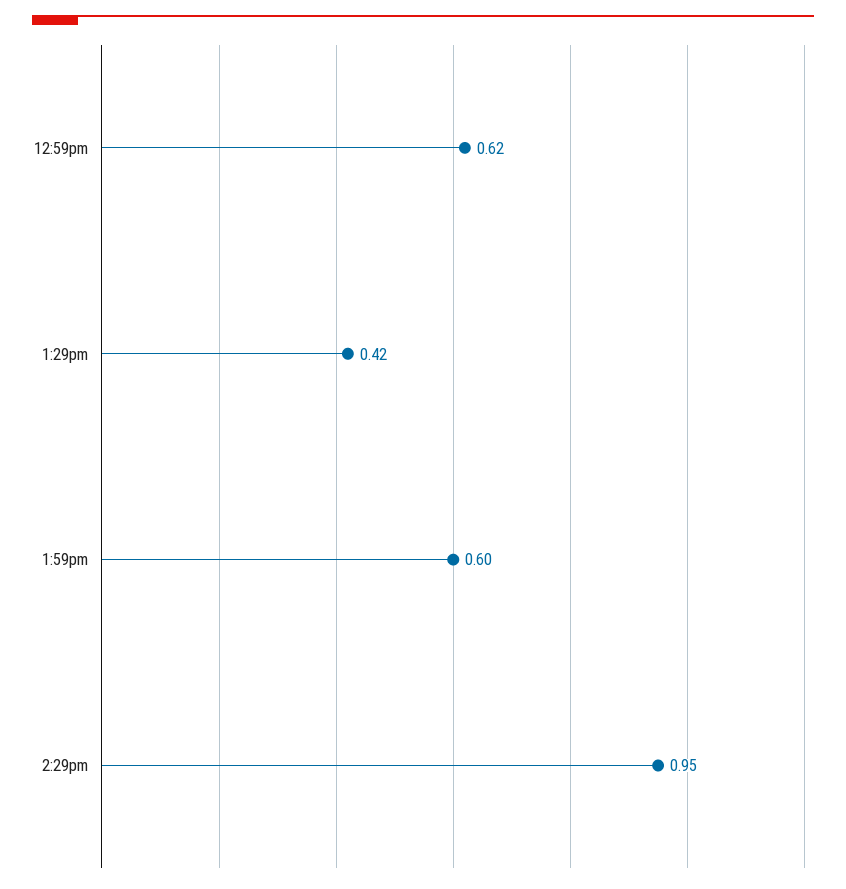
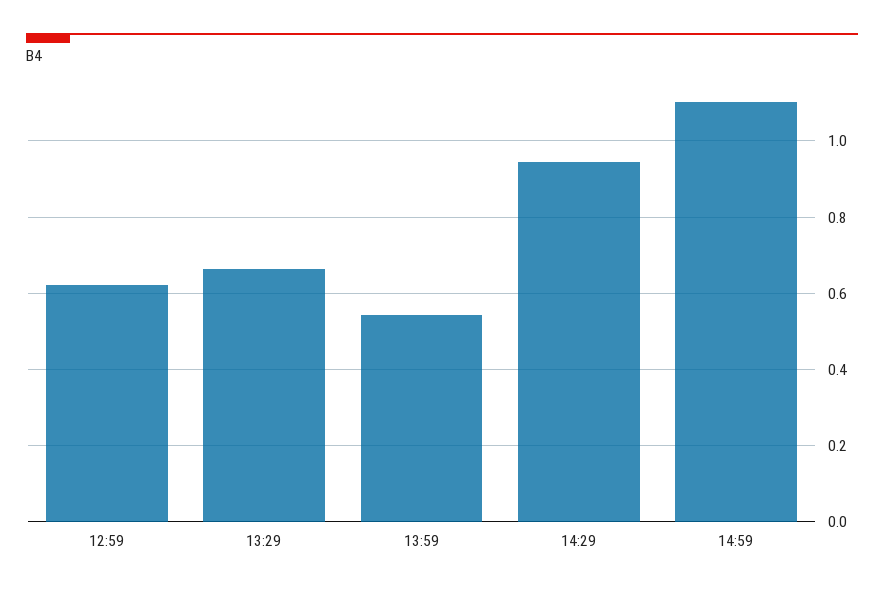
1:29pm: 0.42 -> 0.66
1:59pm: 0.6 -> 0.54
14:59: none -> 1.1

